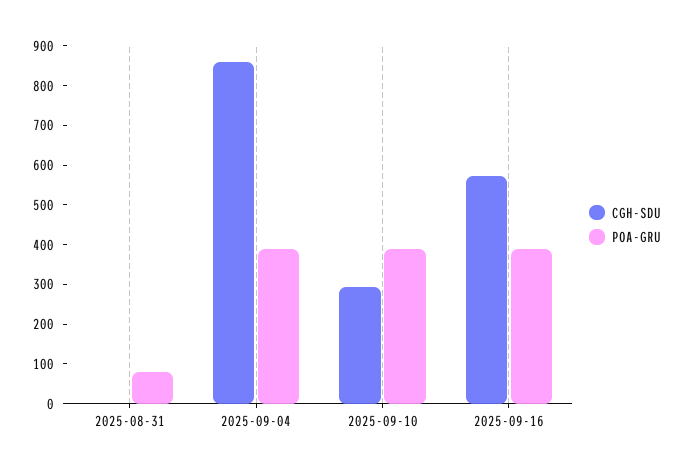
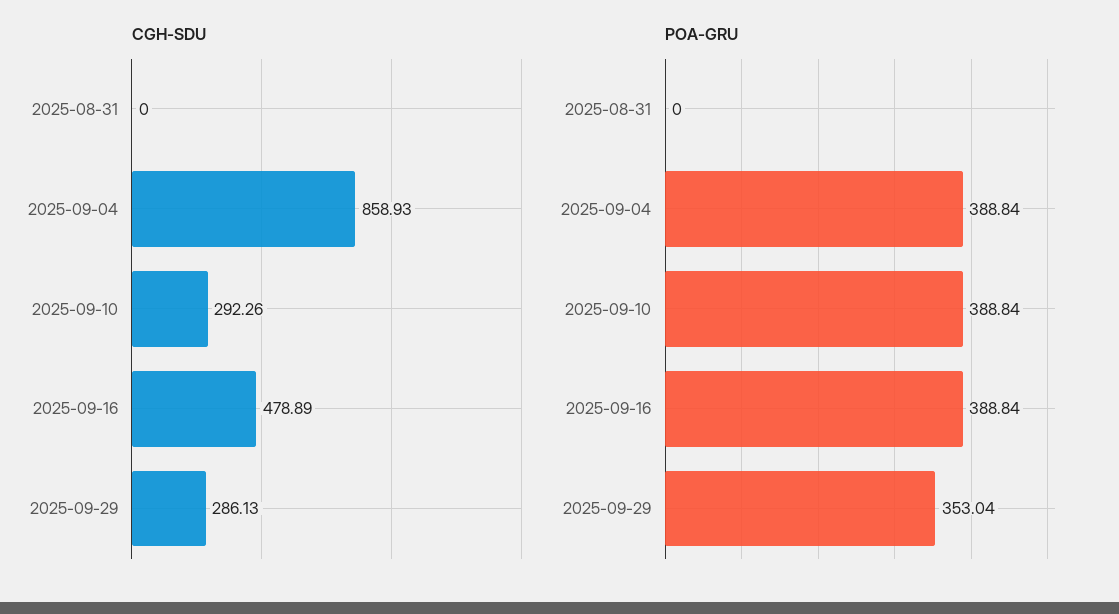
POA-GRU, 2025-08-31: 75 -> 0
CGH-SDU, 2025-09-16: 575 -> 478.89
CGH-SDU, 2025-09-29: none -> 286.13
POA-GRU, 2025-09-29: none -> 353.04

